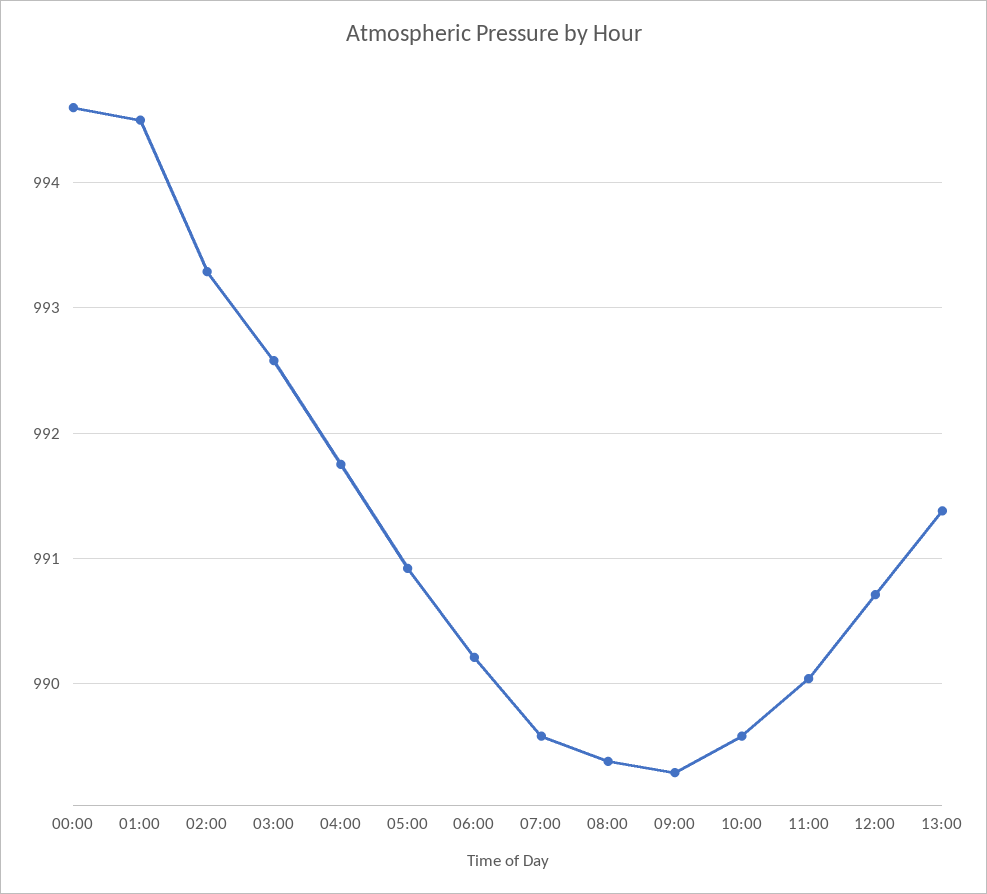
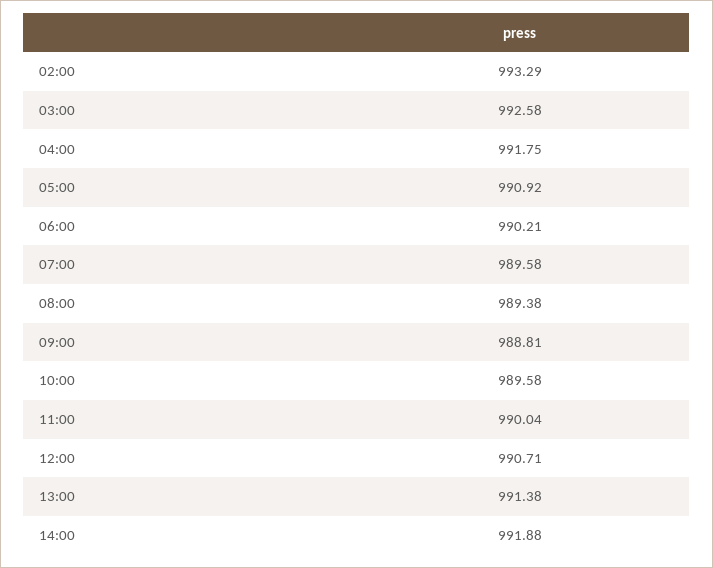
00:00: 994.6 -> none
01:00: 994.5 -> none
09:00: 989.3 -> 988.81
14:00: none -> 991.88

